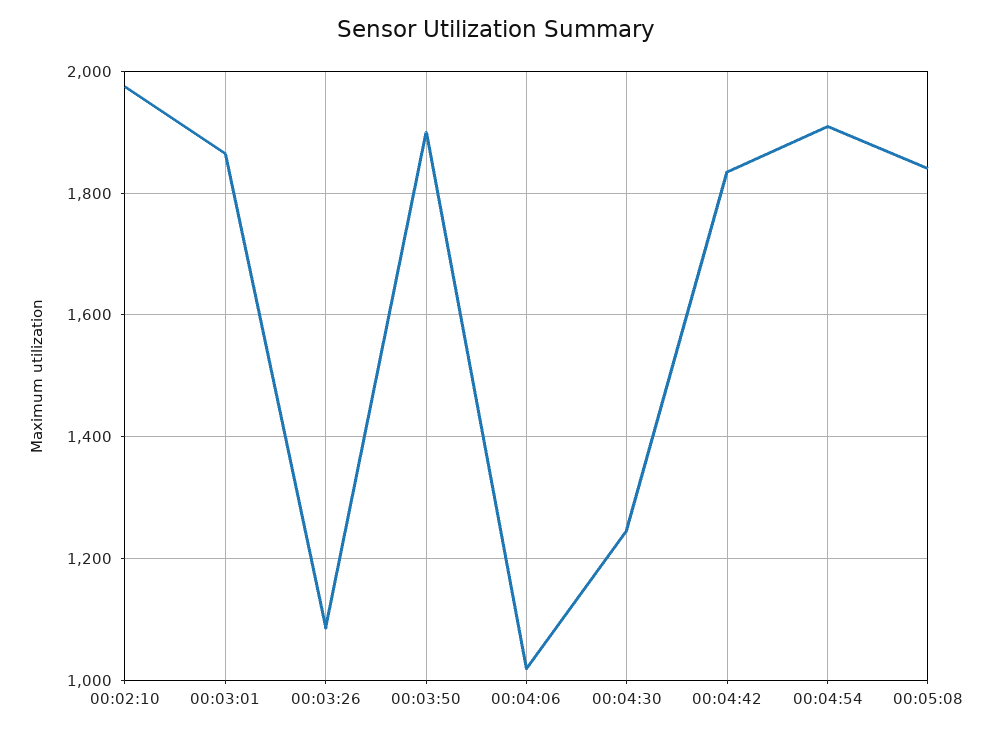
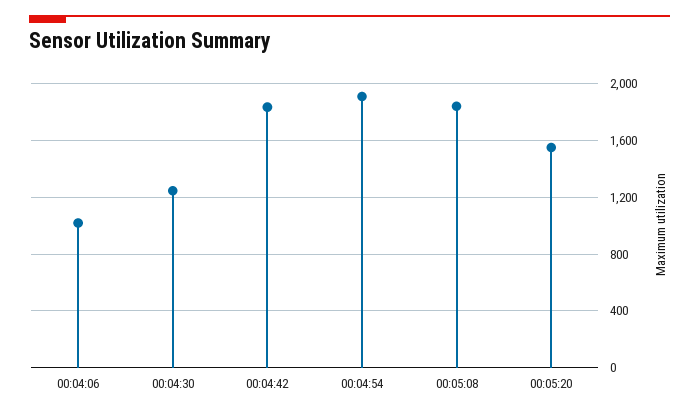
00:02:10: 1980 -> none
00:03:01: 1860 -> none
00:03:26: 1080 -> none
00:03:50: 1900 -> none
00:05:20: none -> 1550

